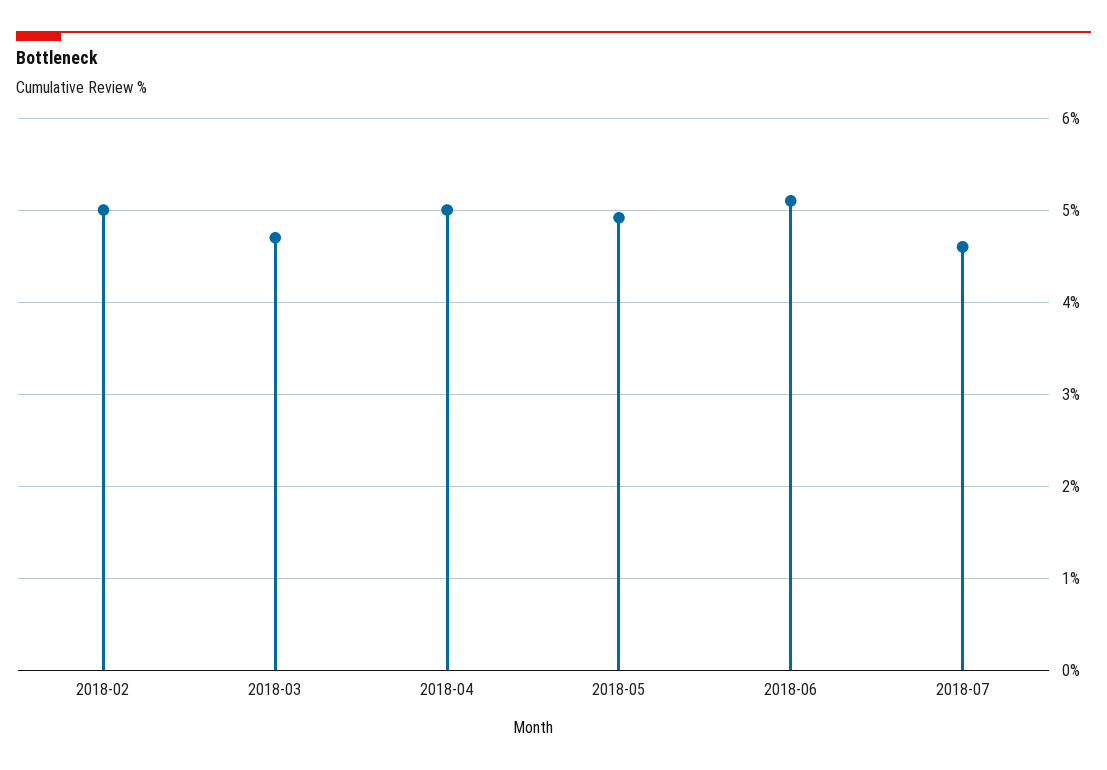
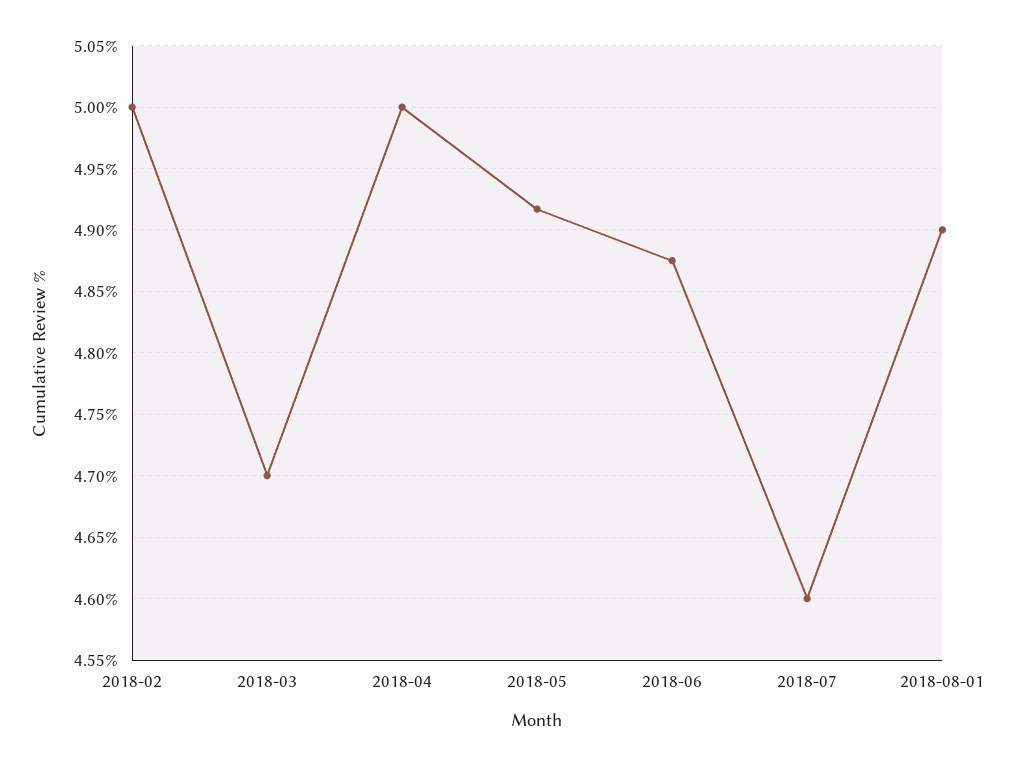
2018-06: 5.1 -> 4.875
2018-08-01: none -> 4.9

